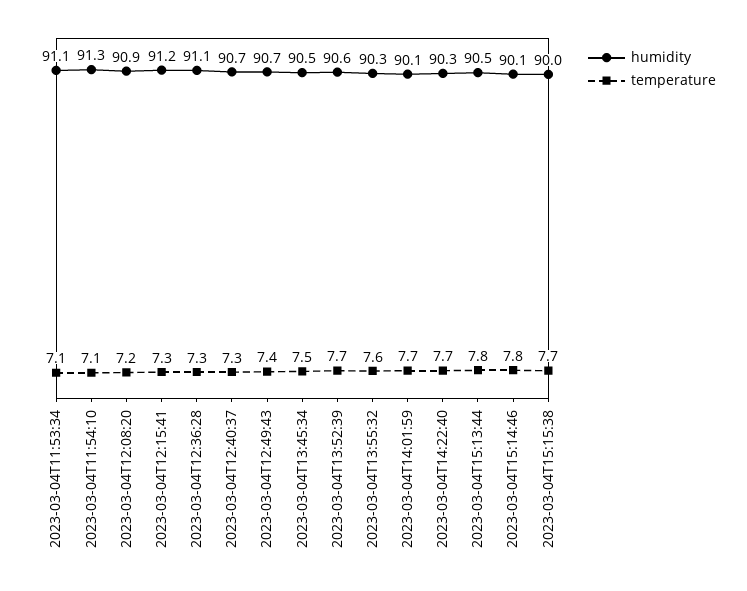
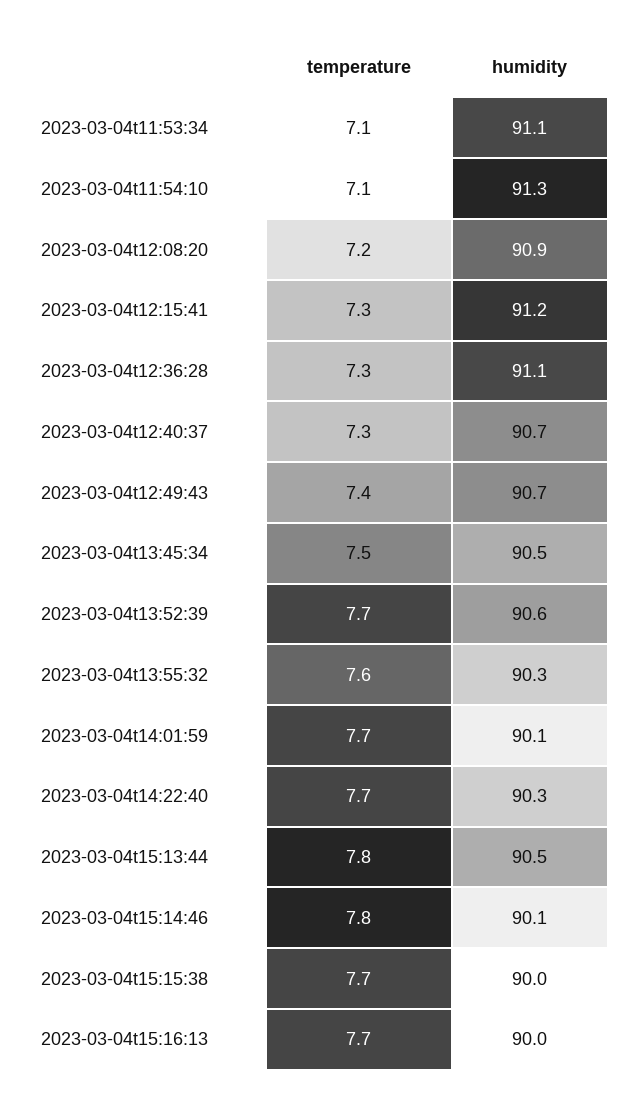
temperature, 2023-03-04t15:16:13: none -> 7.7
humidity, 2023-03-04t15:16:13: none -> 90

